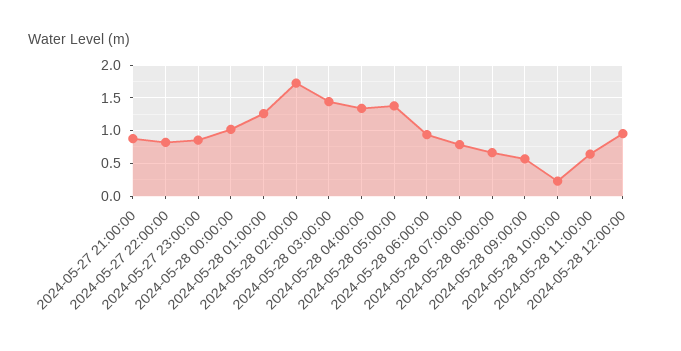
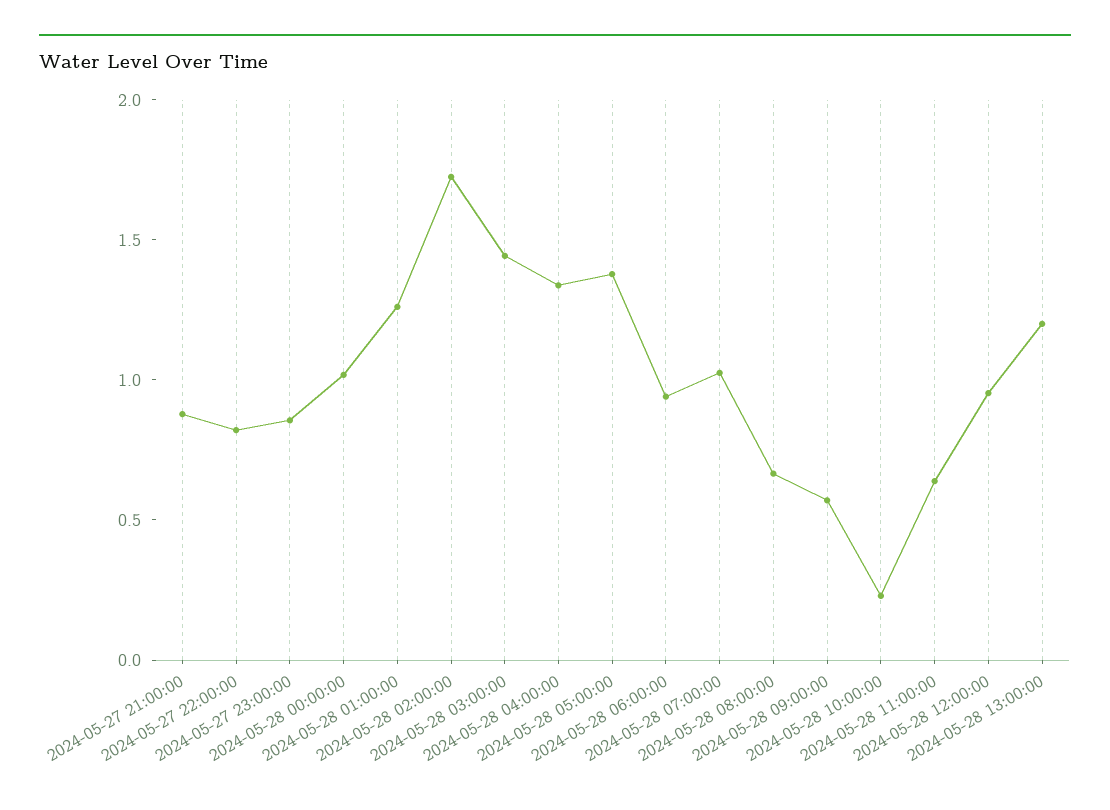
2024-05-28 07:00:00: 0.8 -> 1
2024-05-28 13:00:00: none -> 1.2

